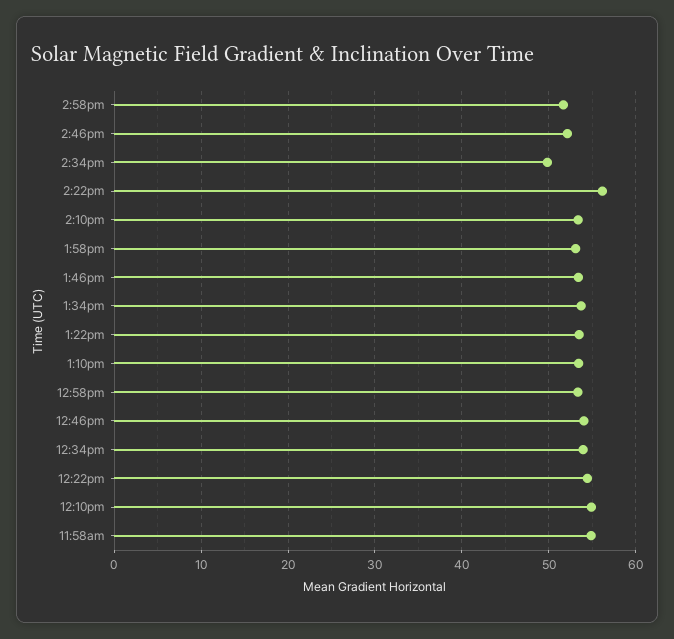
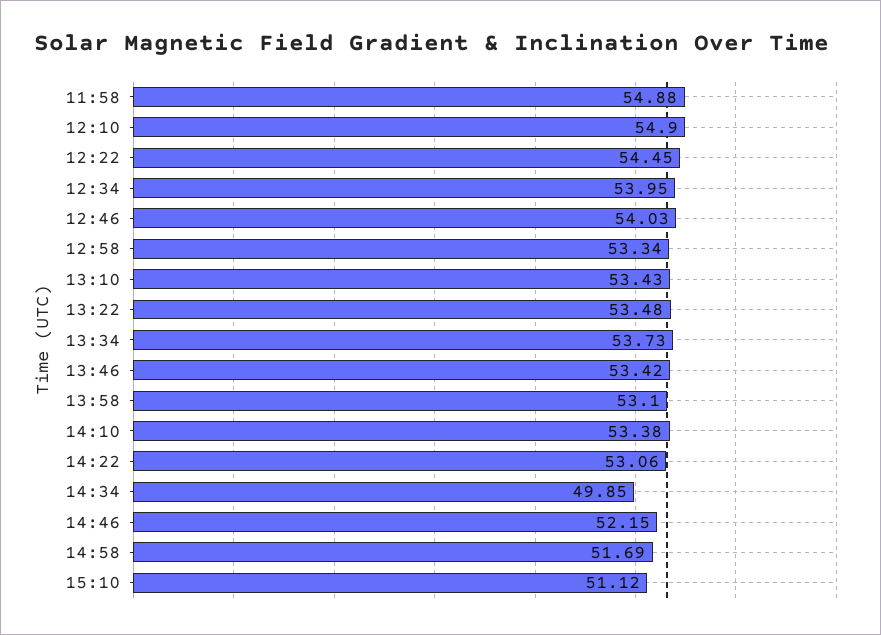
2:22pm: 56 -> 53.06
15:10: none -> 51.12

